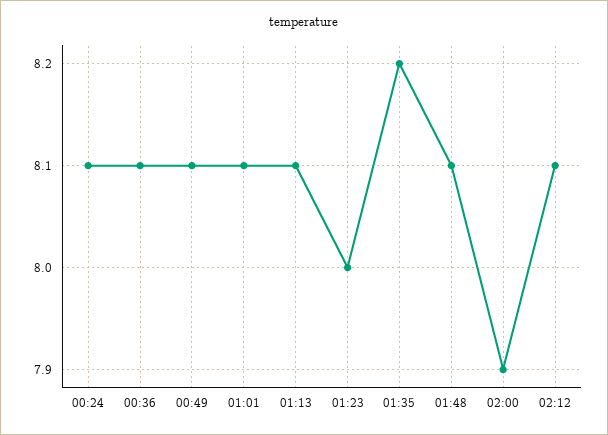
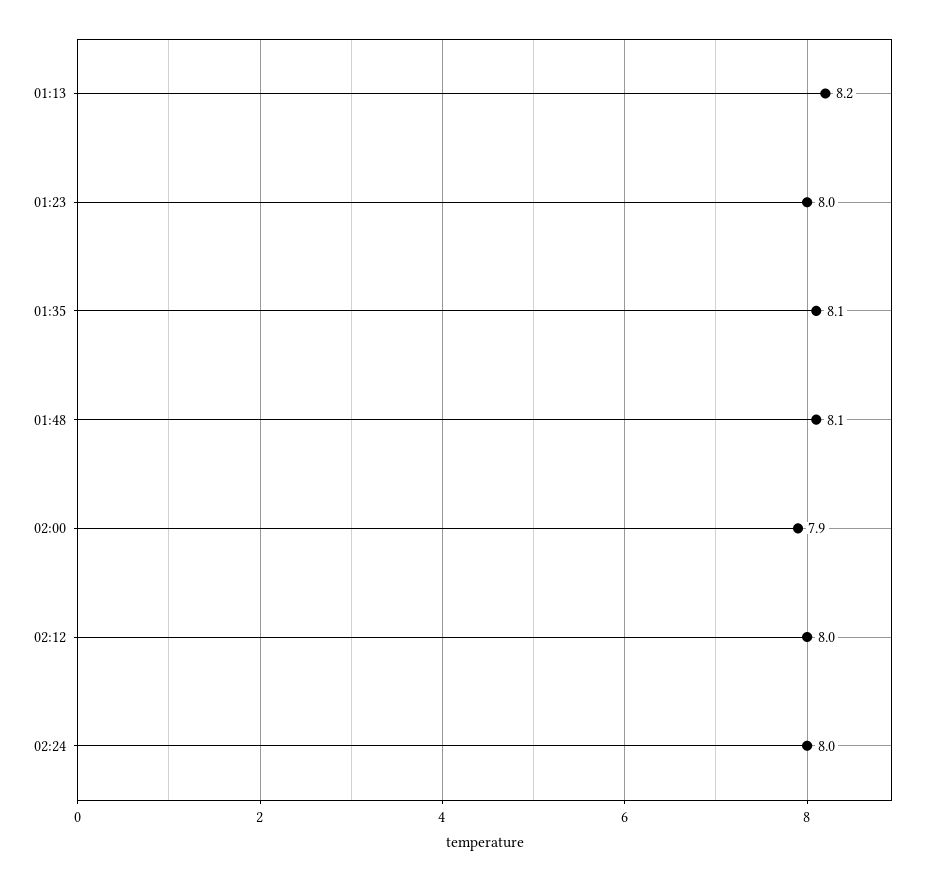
00:24: 8.1 -> none
00:36: 8.1 -> none
00:49: 8.1 -> none
01:01: 8.1 -> none
01:13: 8.1 -> 8.2
01:35: 8.2 -> 8.1
02:12: 8.1 -> 8
02:24: none -> 8

